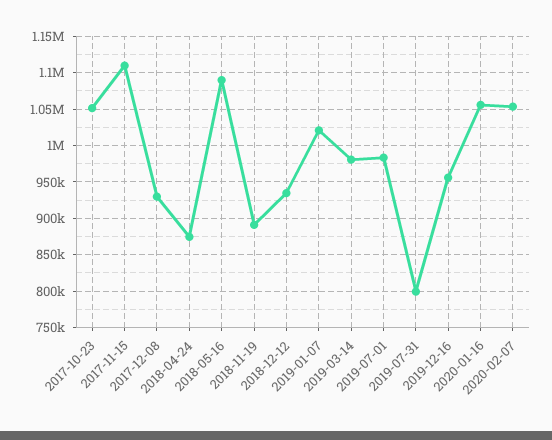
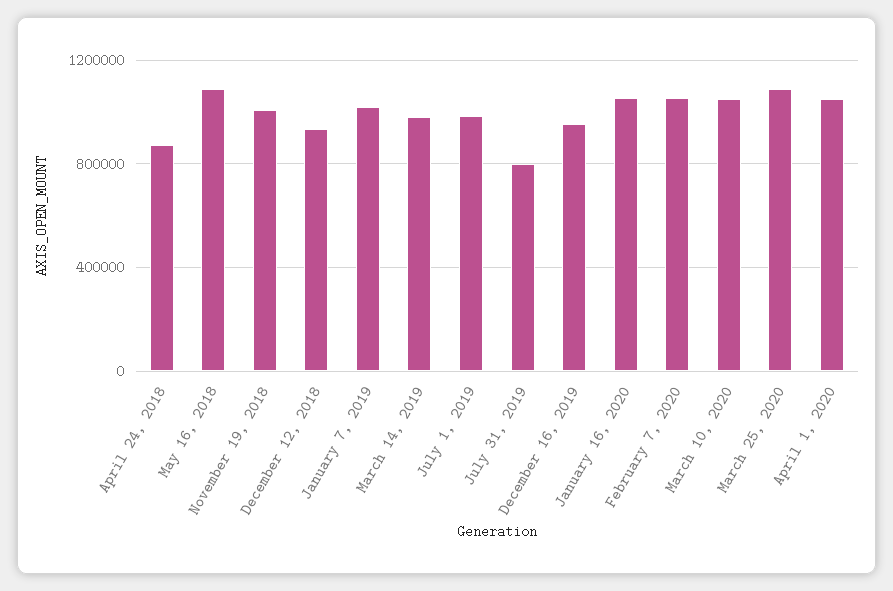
2017-10-23: 1050000 -> none
2017-11-15: 1110000 -> none
2017-12-08: 930000 -> none
2018-11-19: 890000 -> 1000000
March 10, 2020: none -> 1050000
March 25, 2020: none -> 1100000
April 1, 2020: none -> 1050000

